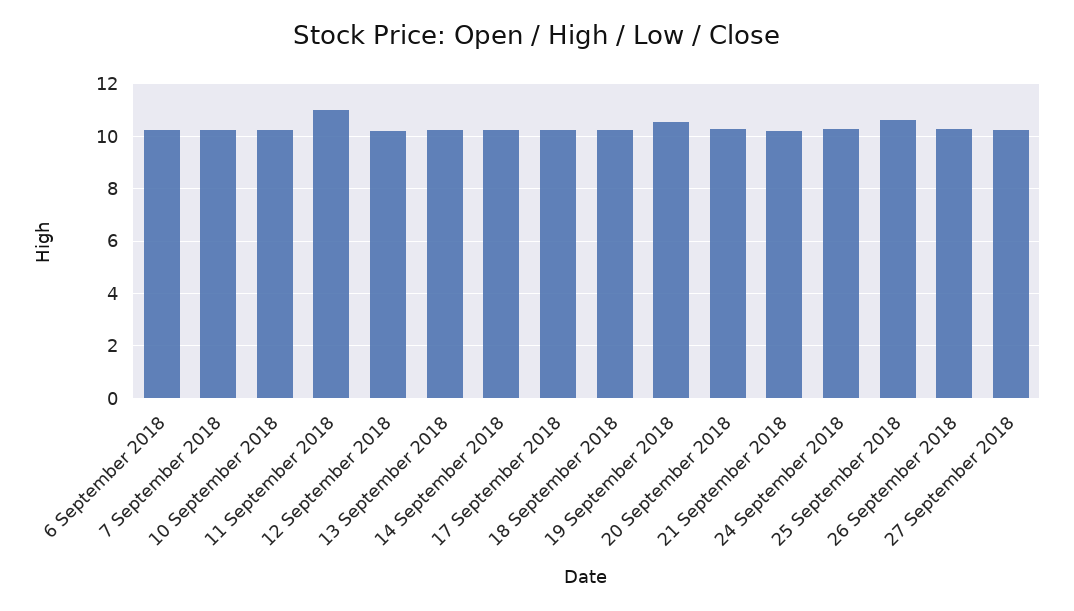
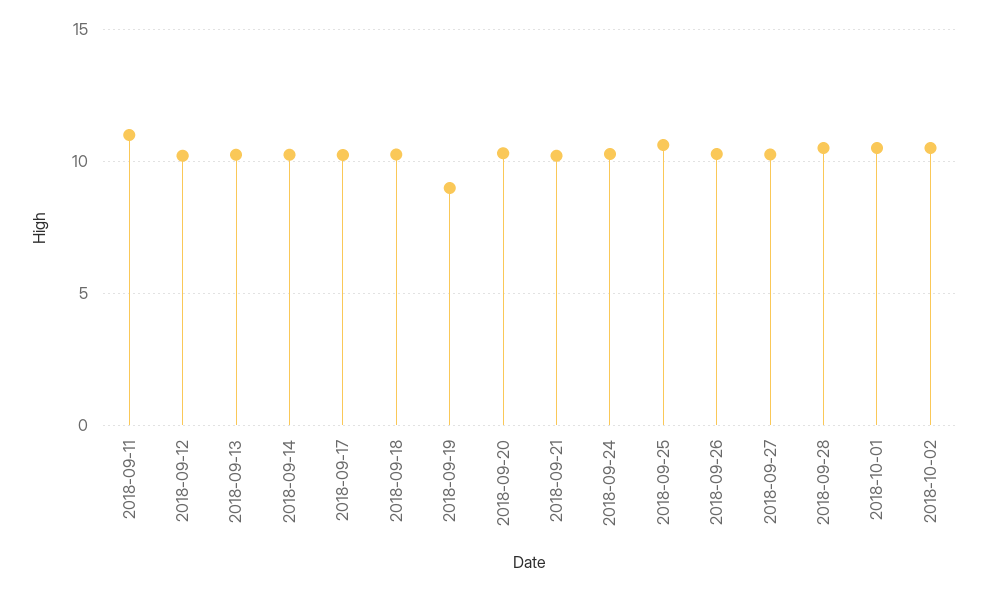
6 September 2018: 10.25 -> none
7 September 2018: 10.25 -> none
10 September 2018: 10.25 -> none
19 September 2018: 10.5 -> 9
2018-09-28: none -> 10.5
2018-10-01: none -> 10.5
2018-10-02: none -> 10.5

